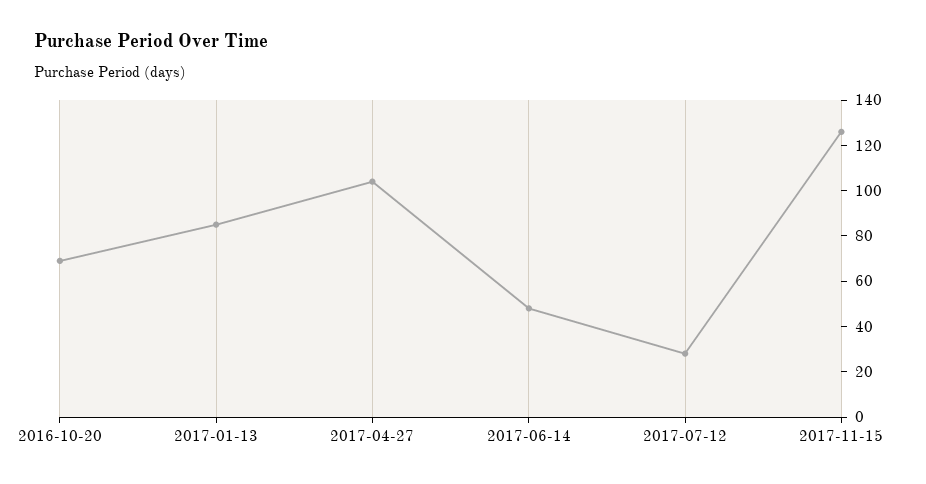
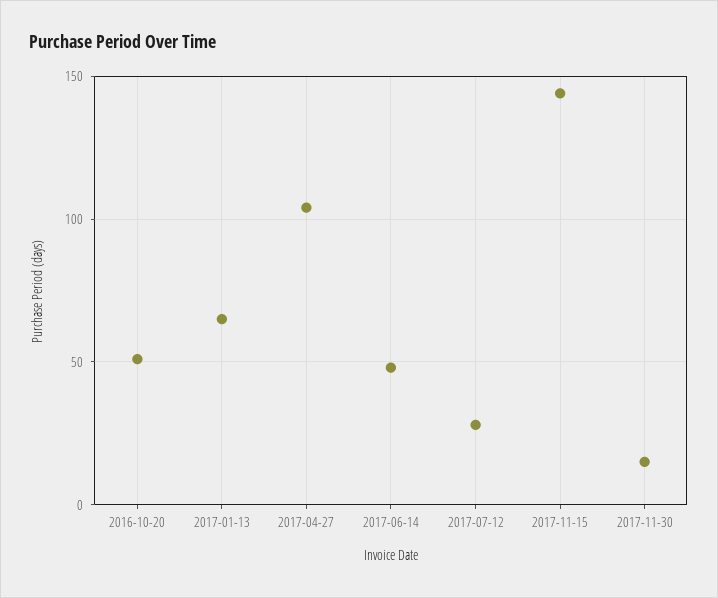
2016-10-20: 70 -> 50
2017-01-13: 85 -> 65
2017-11-15: 125 -> 145
2017-11-30: none -> 15

